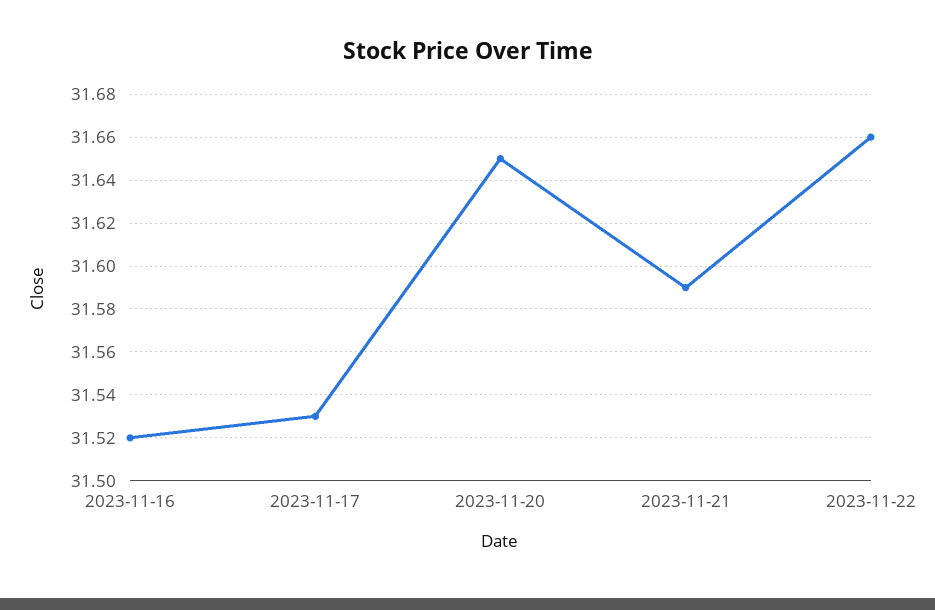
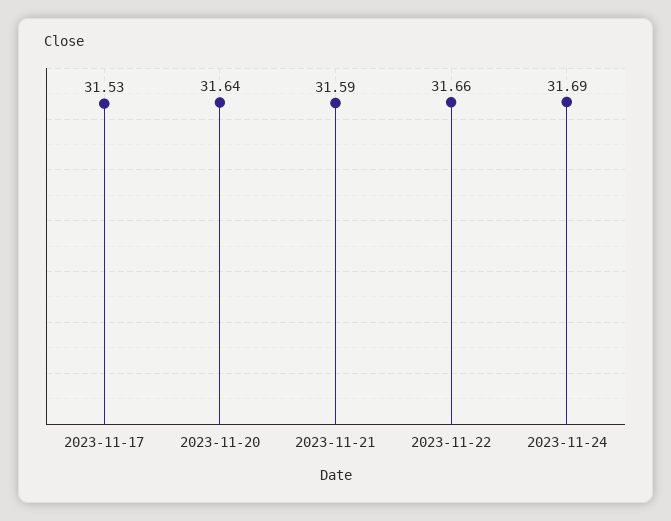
2023-11-16: 31.52 -> none
2023-11-20: 31.65 -> 31.64
2023-11-24: none -> 31.69

